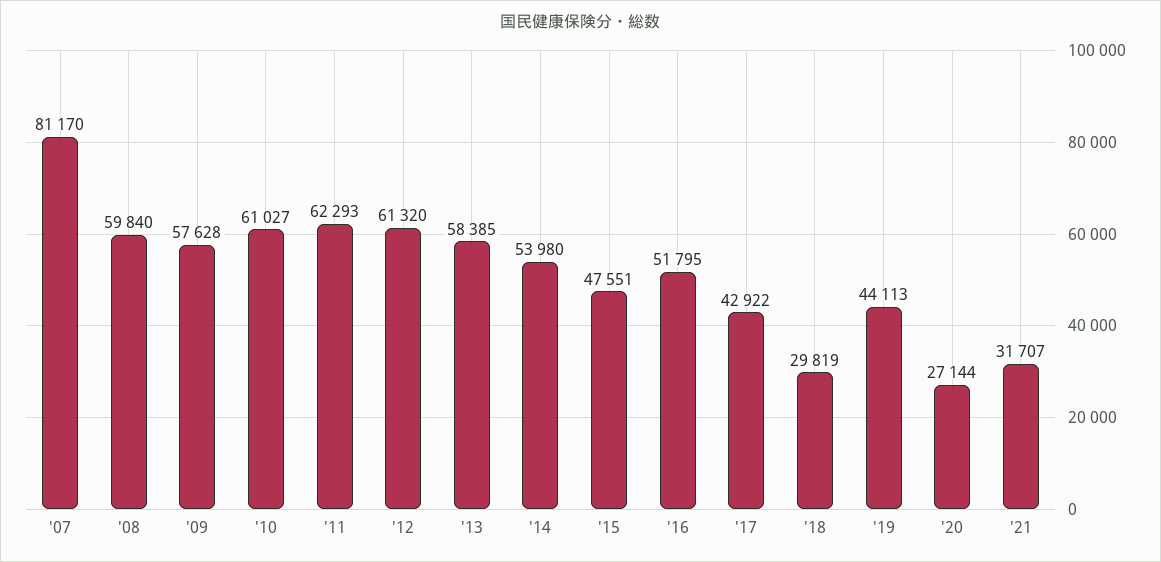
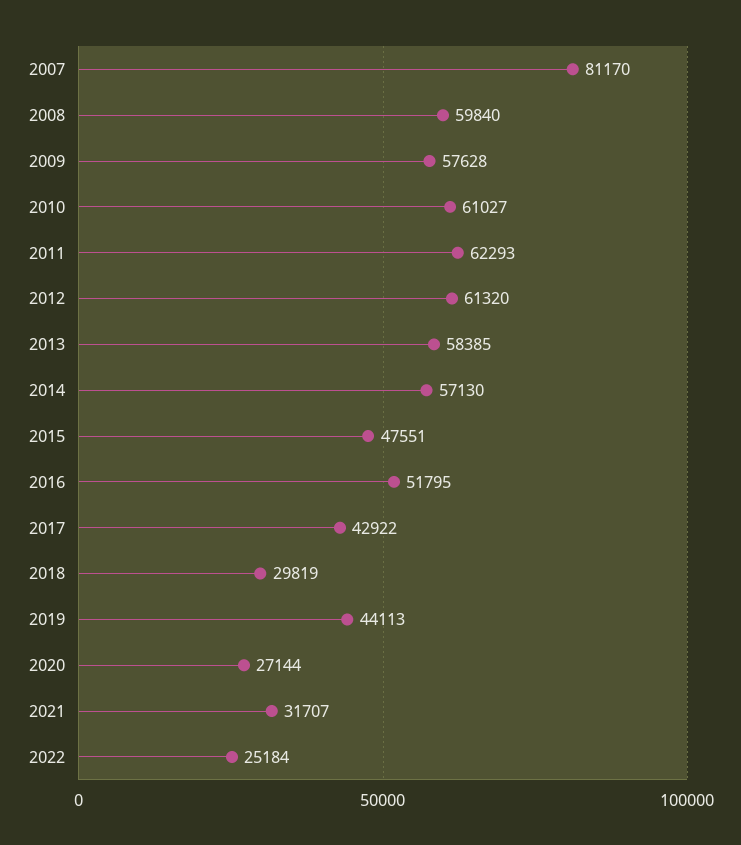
'14: 53980 -> 57130
2022: none -> 25184

